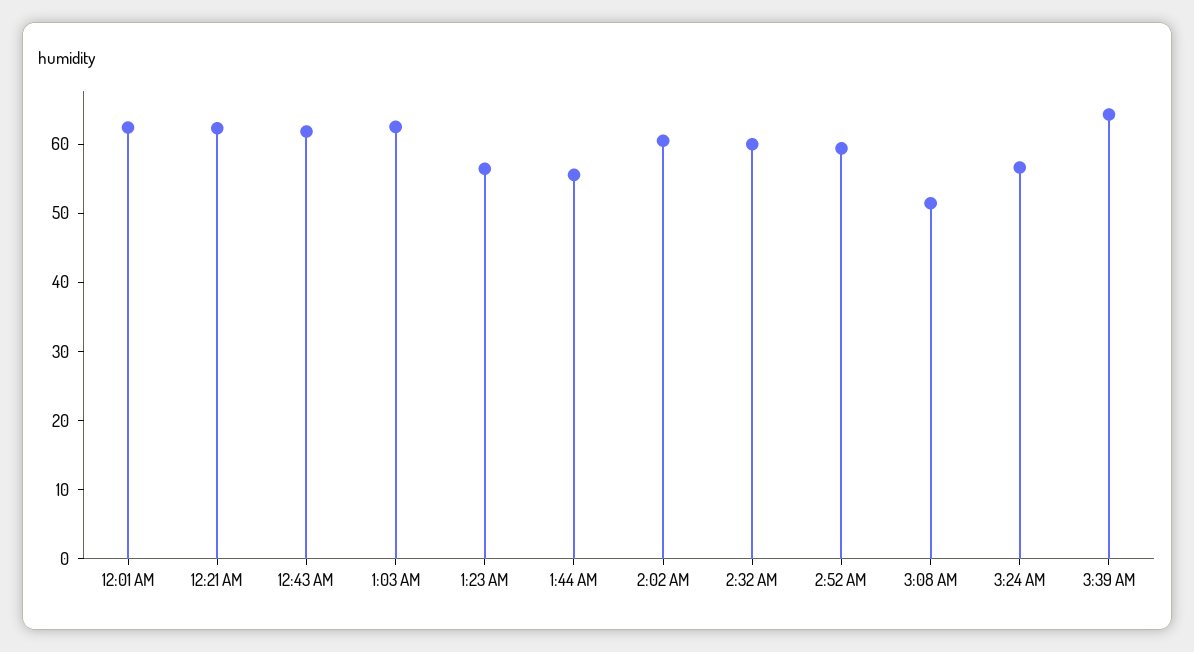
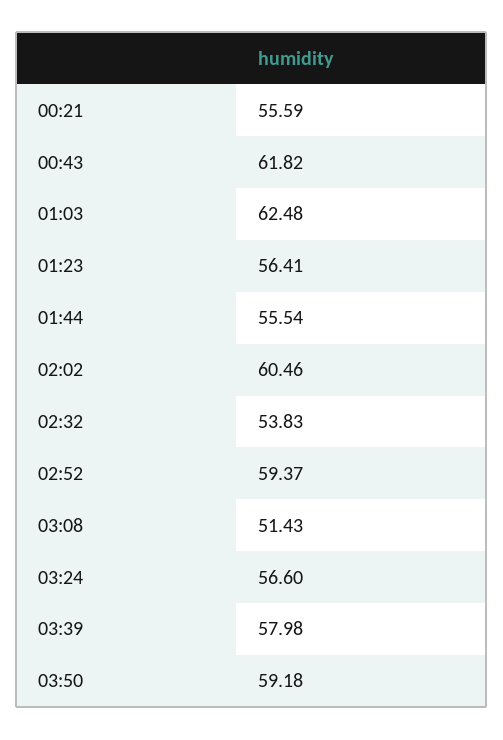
12:01 AM: 62 -> none
12:21 AM: 62 -> 55.59
2:32 AM: 60 -> 53.83
3:39 AM: 64 -> 57.98
03:50: none -> 59.18

